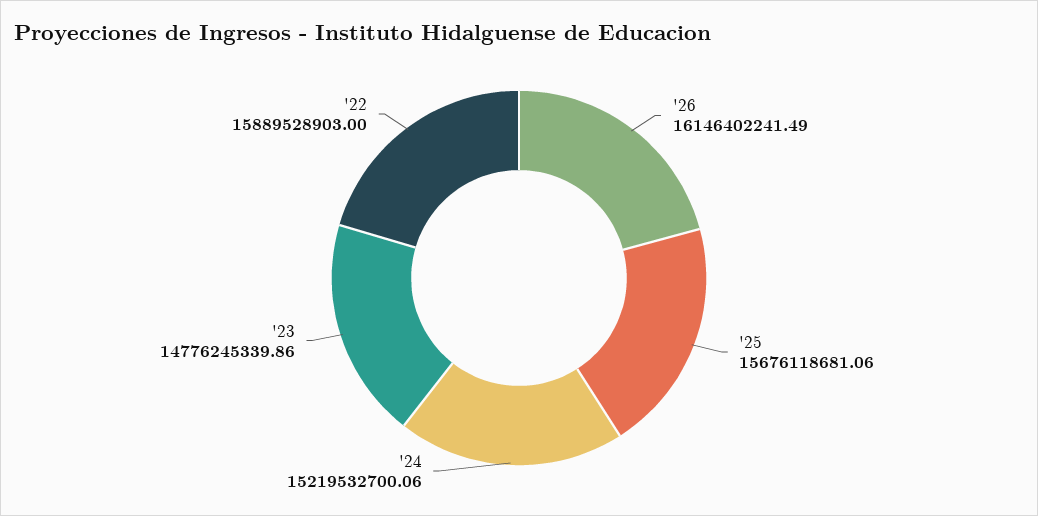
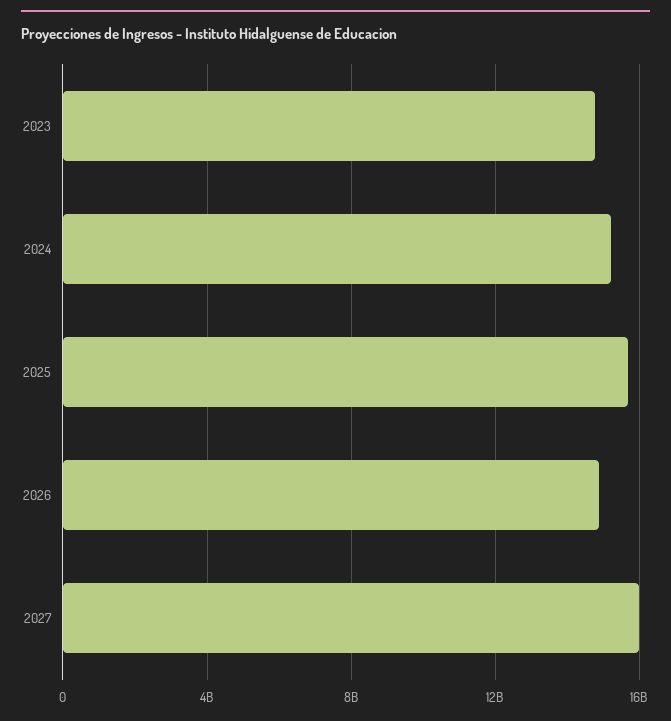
'26: 16146402241.49 -> 15000000000
'22: 15889528903 -> none
2027: none -> 16000000000

